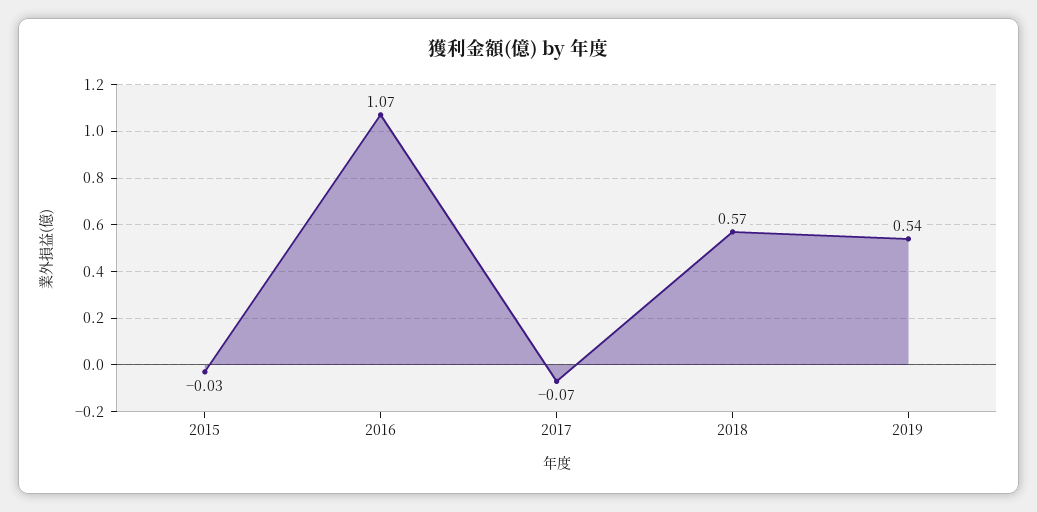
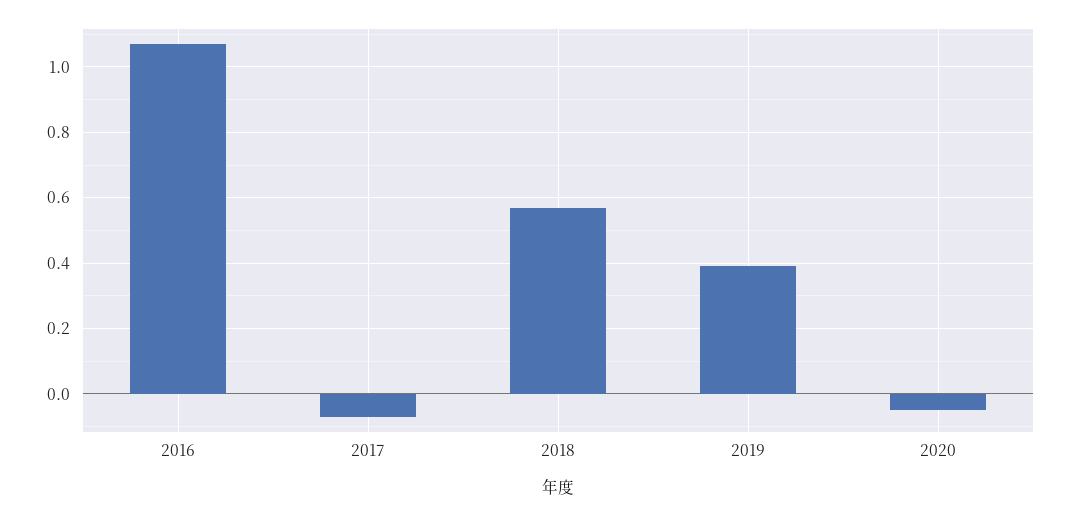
2015: -0.03 -> none
2019: 0.54 -> 0.4
2020: none -> -0.05

